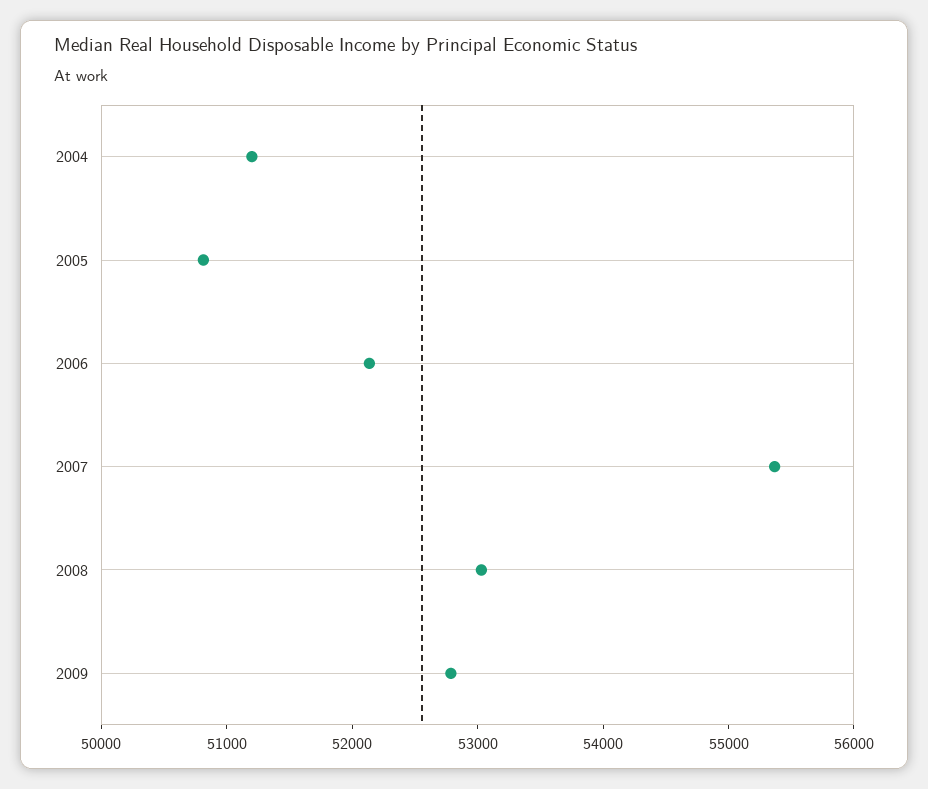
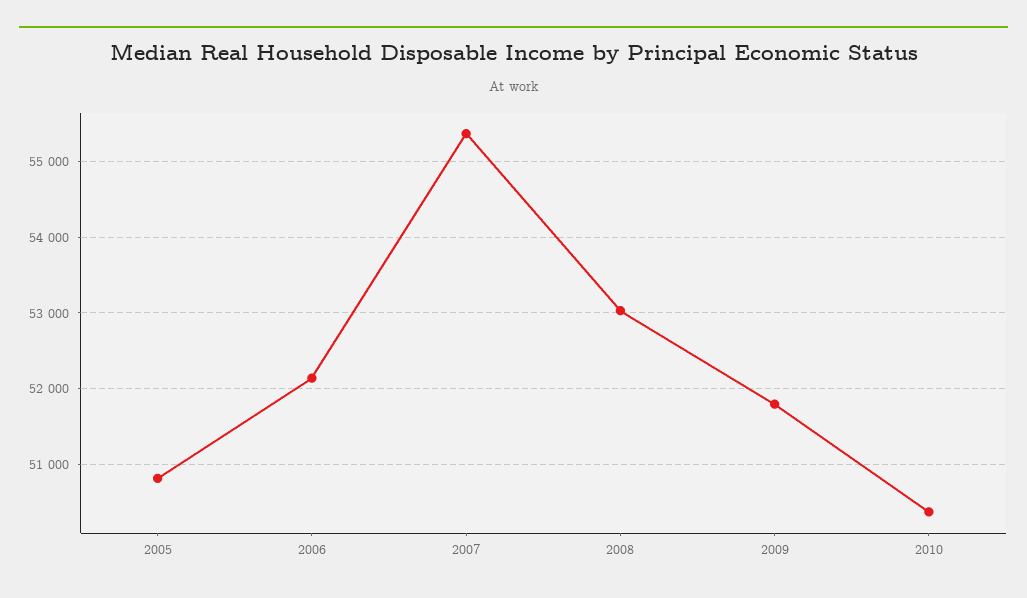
2004: 51200 -> none
2009: 52800 -> 51800
2010: none -> 50400

